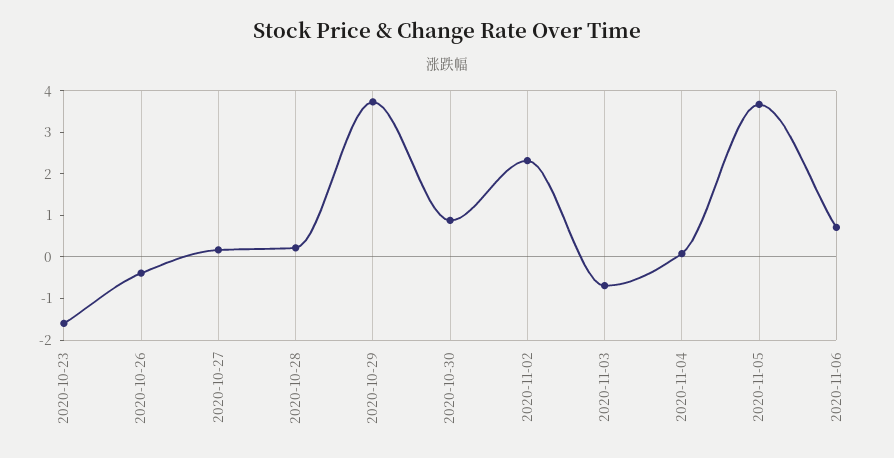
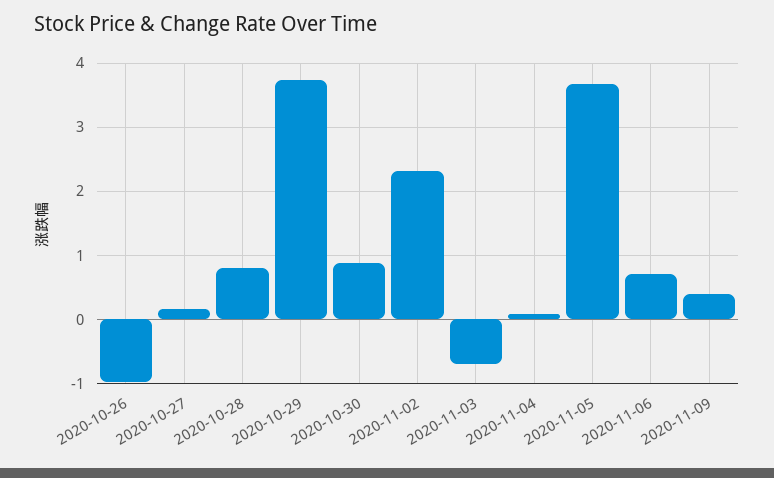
2020-10-23: -1.6 -> none
2020-10-26: -0.4 -> -1
2020-10-28: 0.2 -> 0.8
2020-11-09: none -> 0.4

